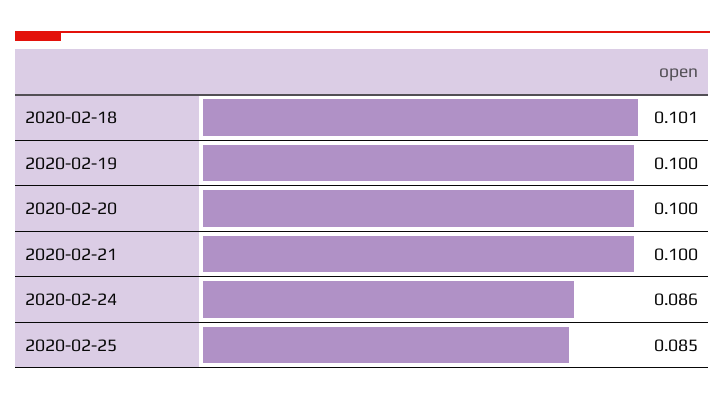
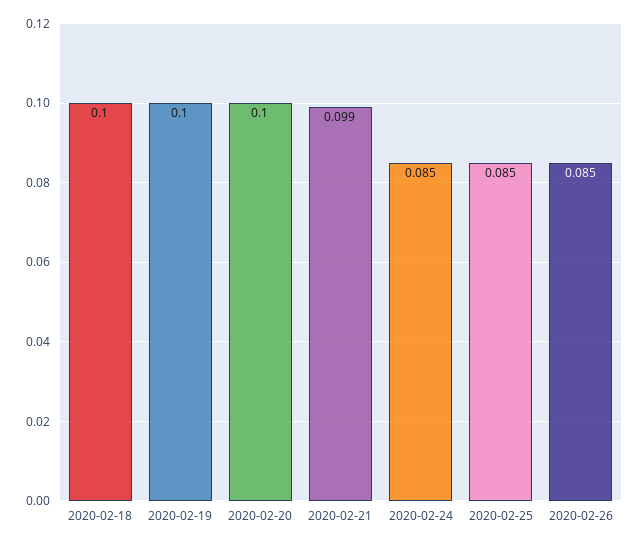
2020-02-18: 0.101 -> 0.1
2020-02-21: 0.1 -> 0.099
2020-02-24: 0.086 -> 0.085
2020-02-26: none -> 0.085

